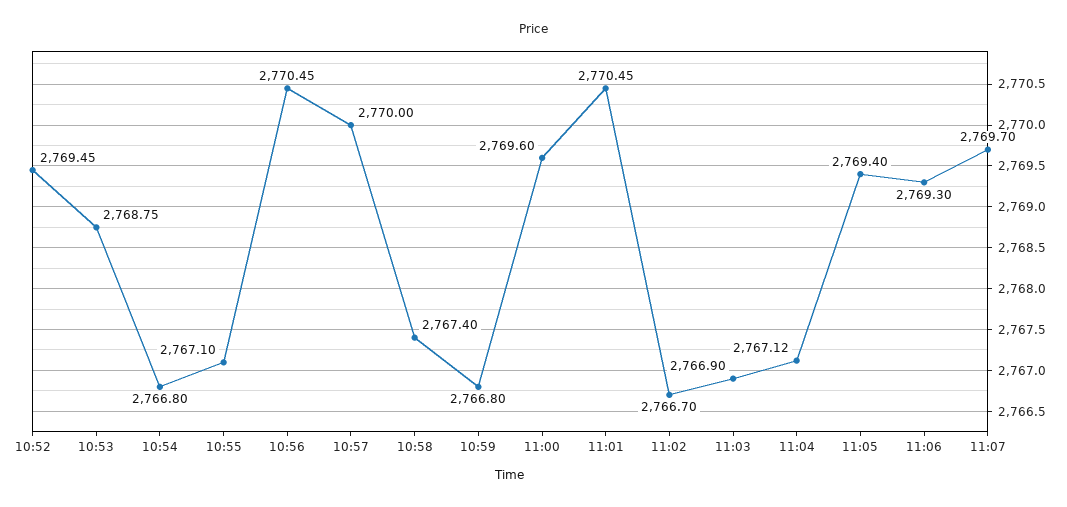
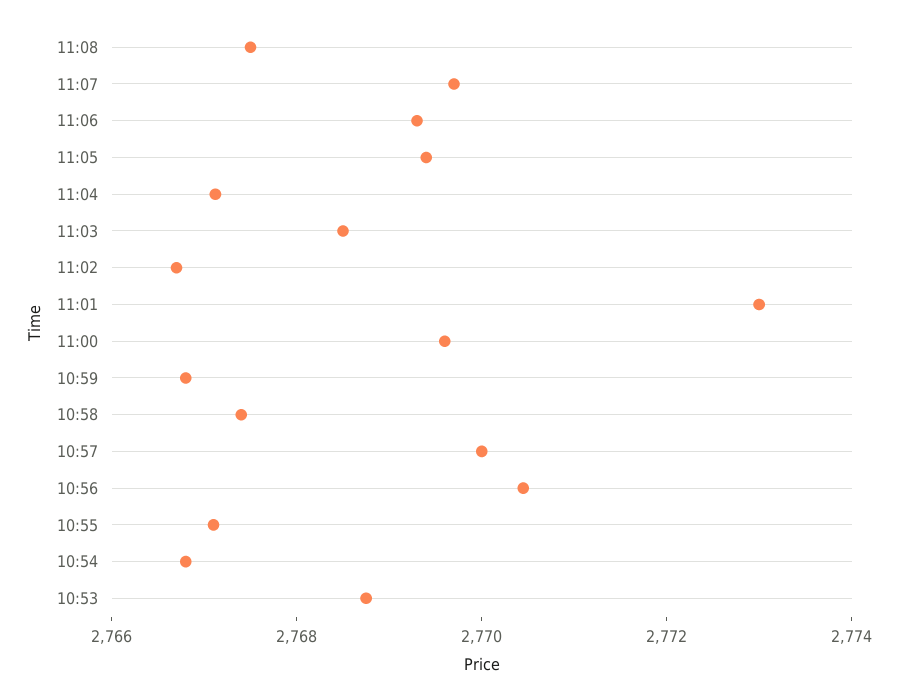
10:52: 2769.45 -> none
11:01: 2770.45 -> 2773
11:03: 2766.9 -> 2768.5
11:08: none -> 2767.5

